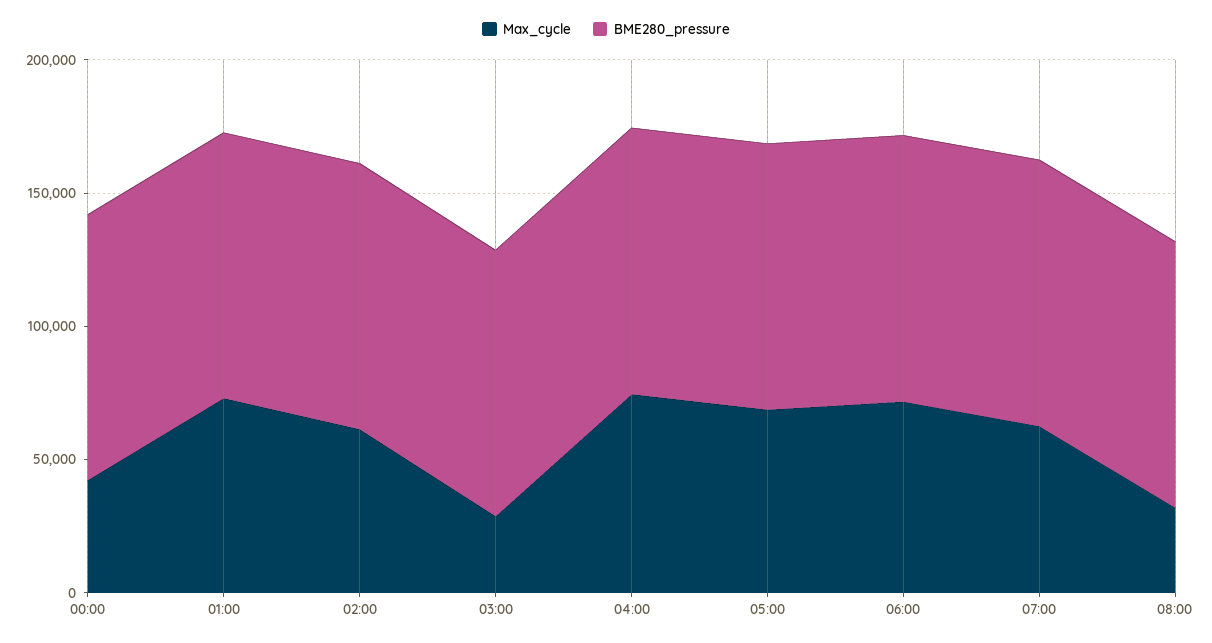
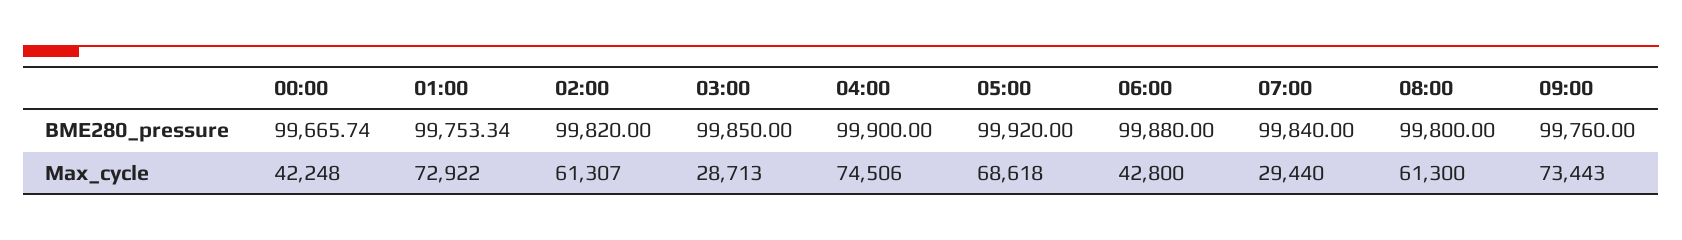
Max_cycle, 06:00: 70000 -> 42800
Max_cycle, 07:00: 60000 -> 29440
Max_cycle, 08:00: 30000 -> 61300
BME280_pressure, 09:00: none -> 99760
Max_cycle, 09:00: none -> 73443

